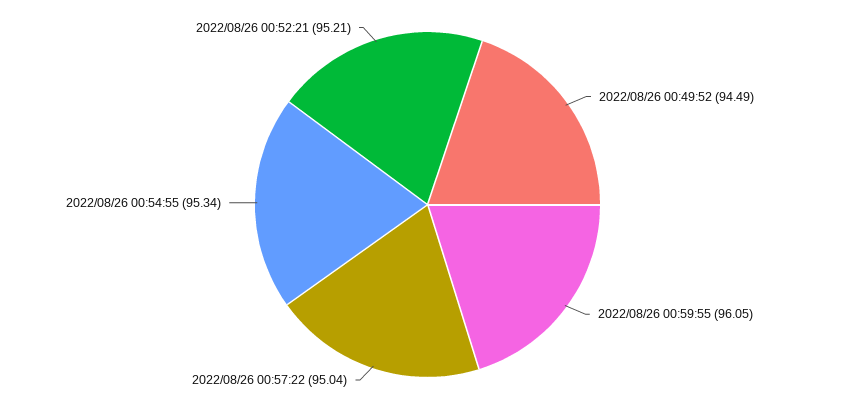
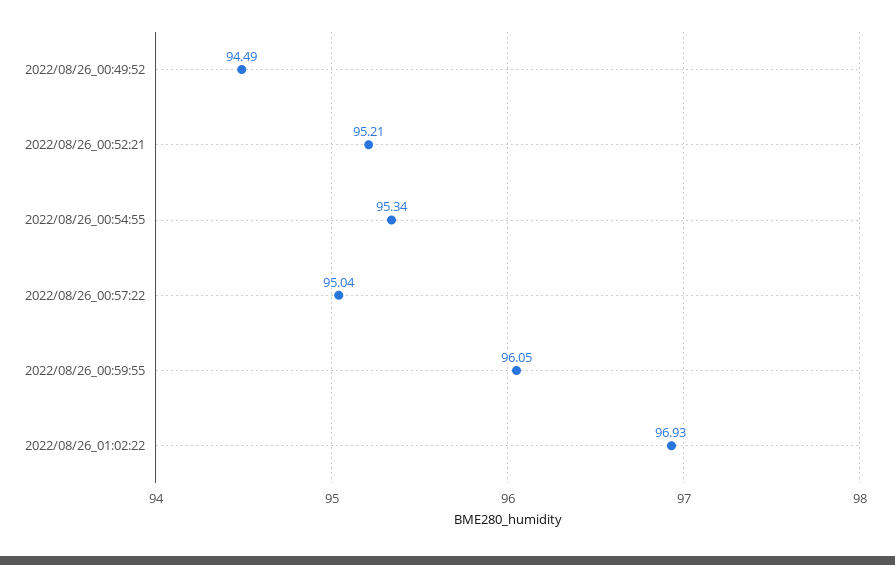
2022/08/26_01:02:22: none -> 96.93

